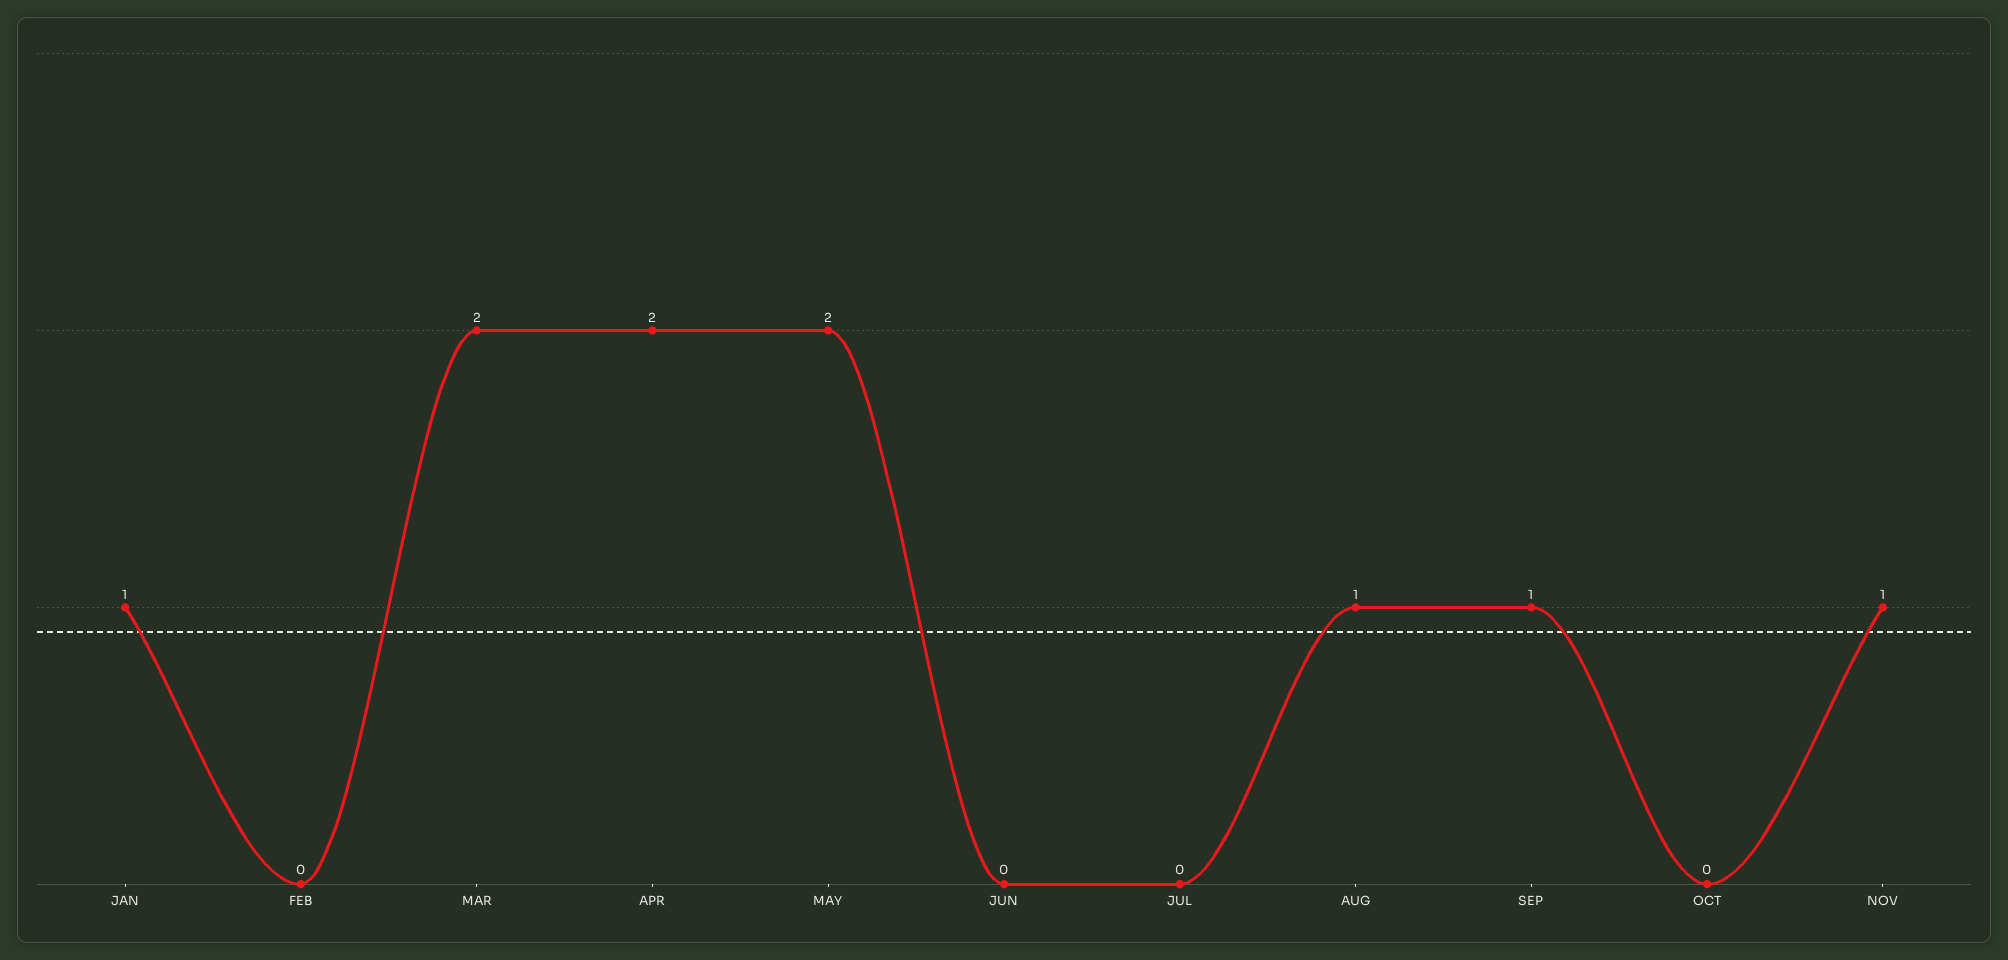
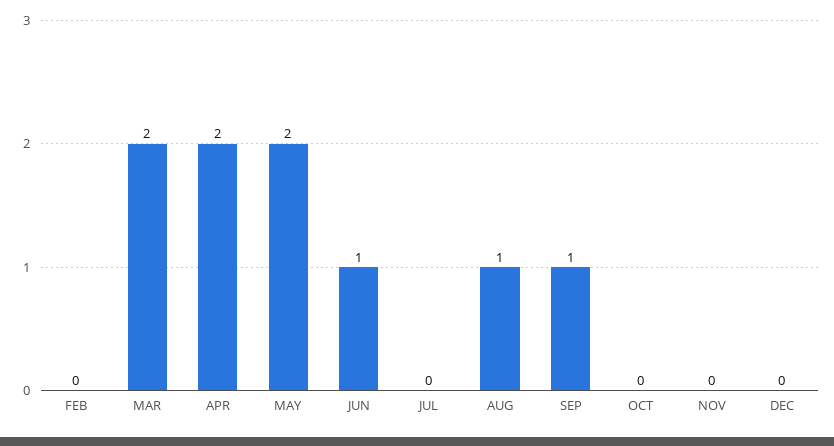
JAN: 1 -> none
JUN: 0 -> 1
NOV: 1 -> 0
DEC: none -> 0

